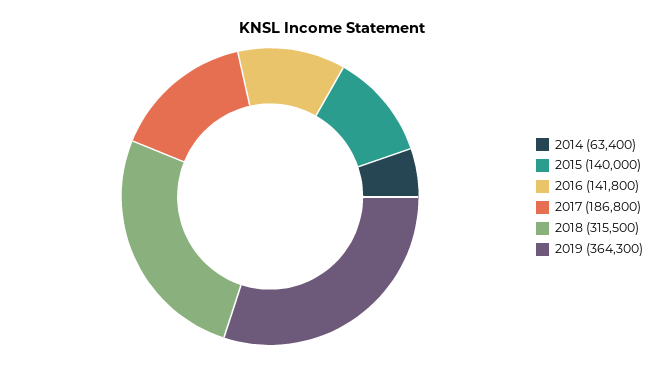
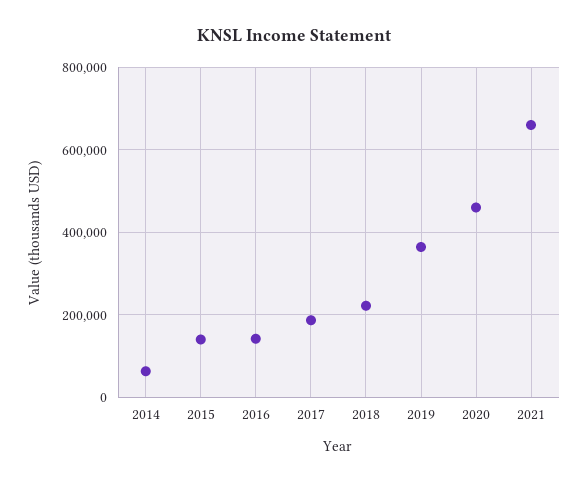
2018: 315500 -> 220000
2020: none -> 460000
2021: none -> 660000

